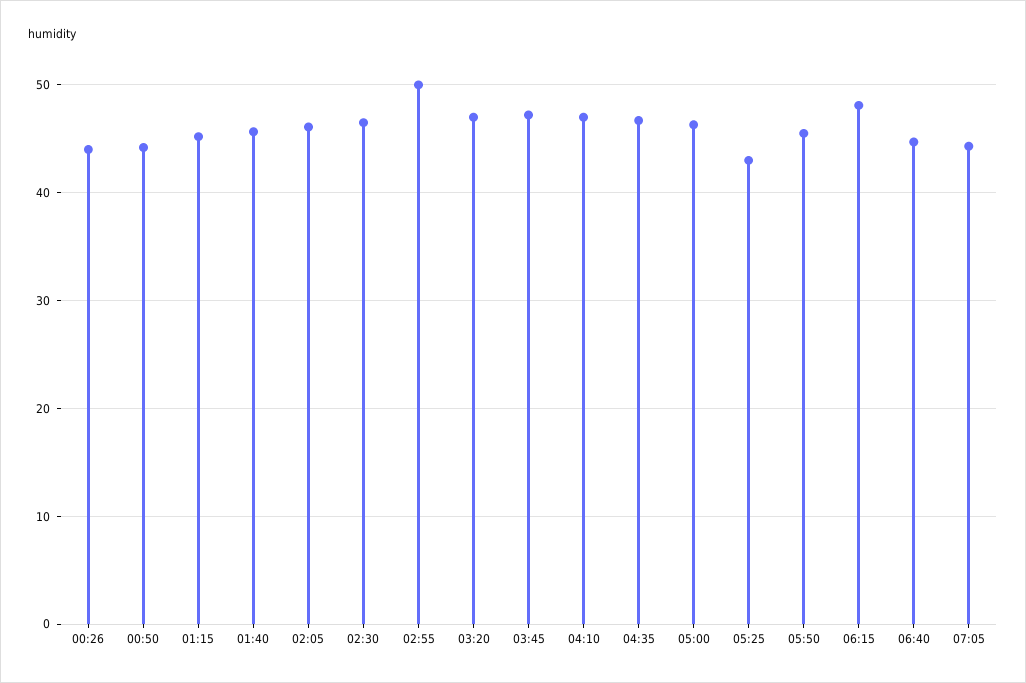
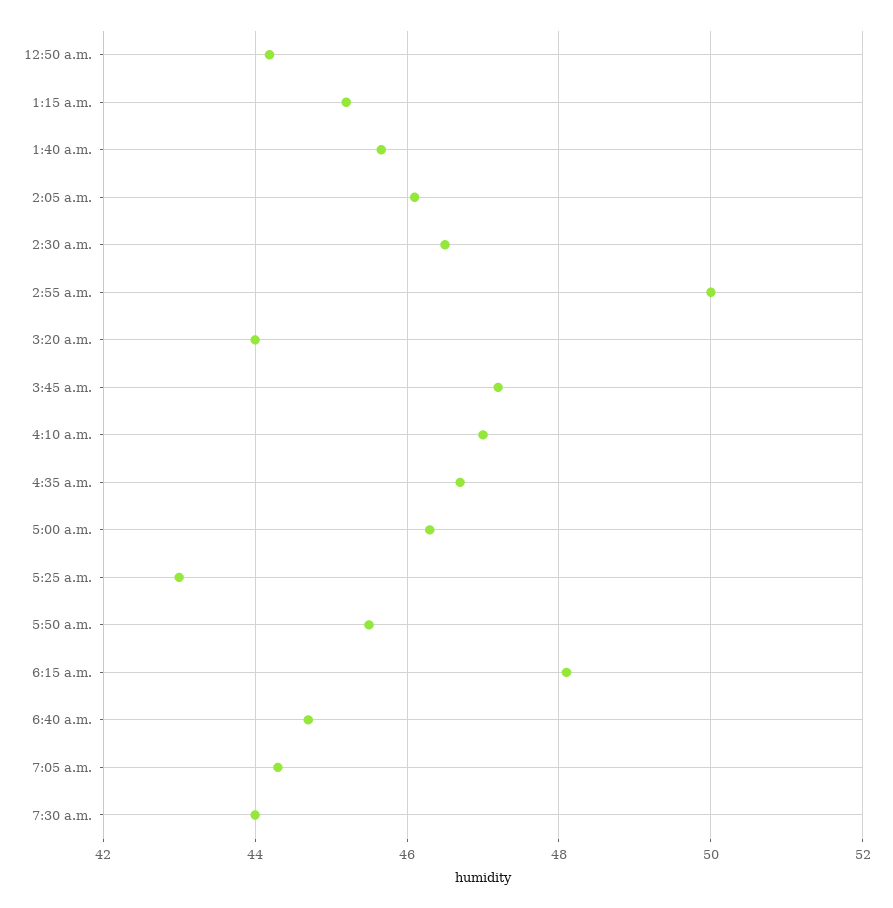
00:26: 44 -> none
03:20: 47 -> 44
7:30 a.m.: none -> 44

